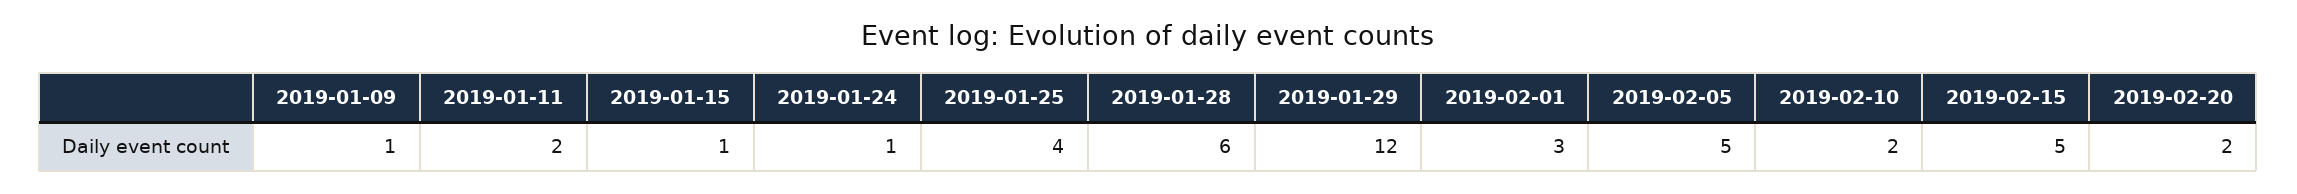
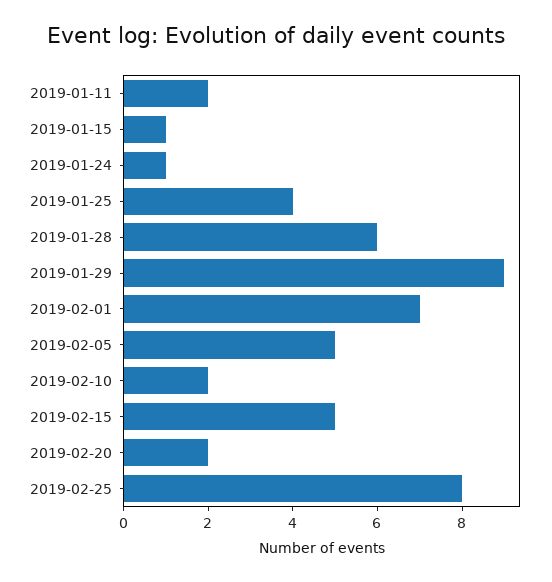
2019-01-09: 1 -> none
2019-01-29: 12 -> 9
2019-02-01: 3 -> 7
2019-02-25: none -> 8

